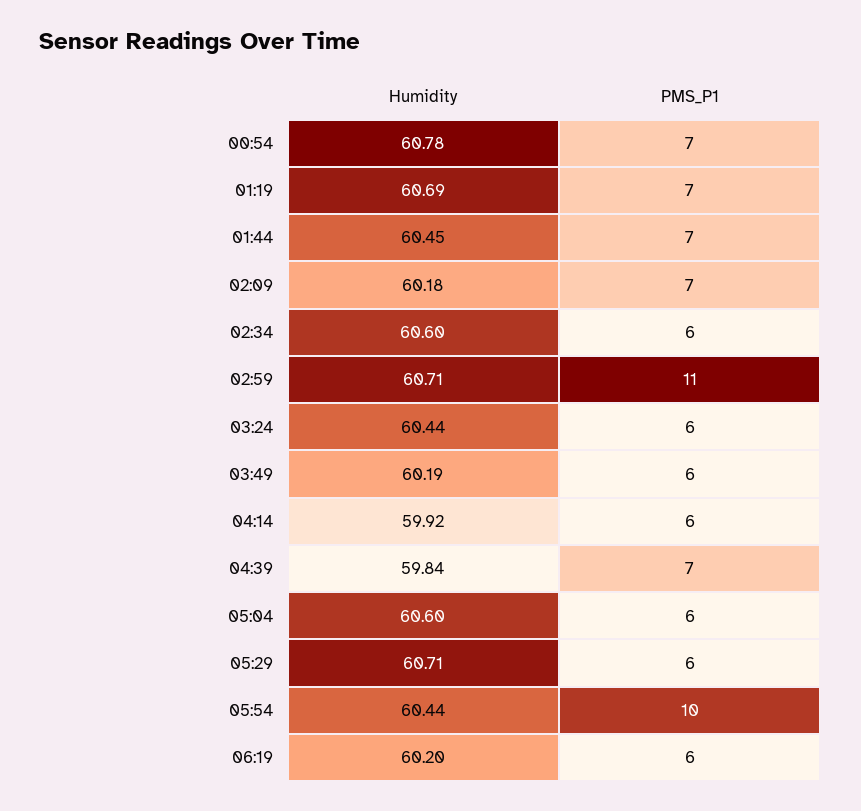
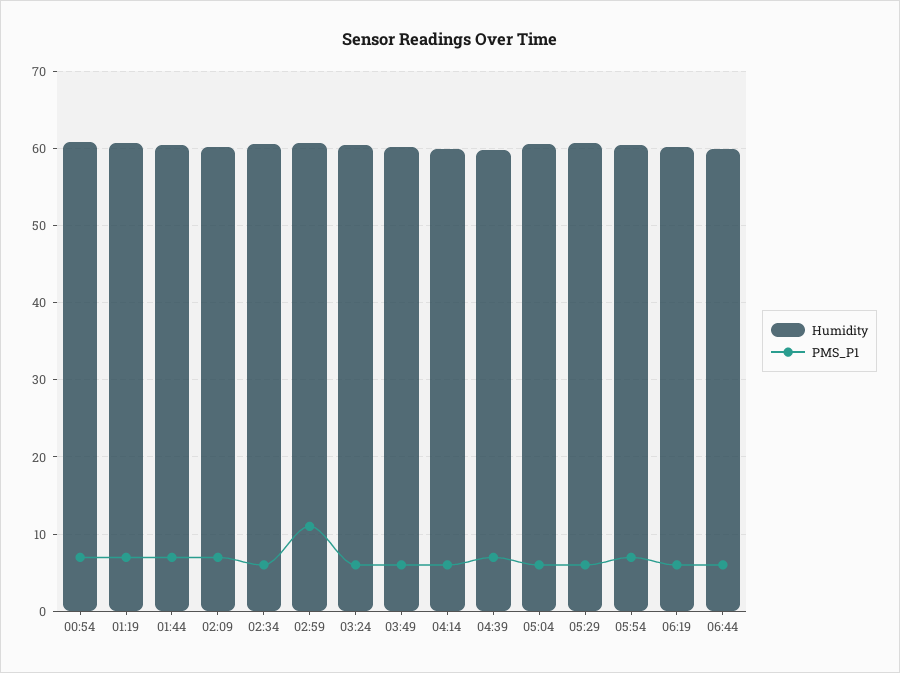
PMS_P1, 05:54: 10 -> 7
Humidity, 06:44: none -> 60
PMS_P1, 06:44: none -> 6

